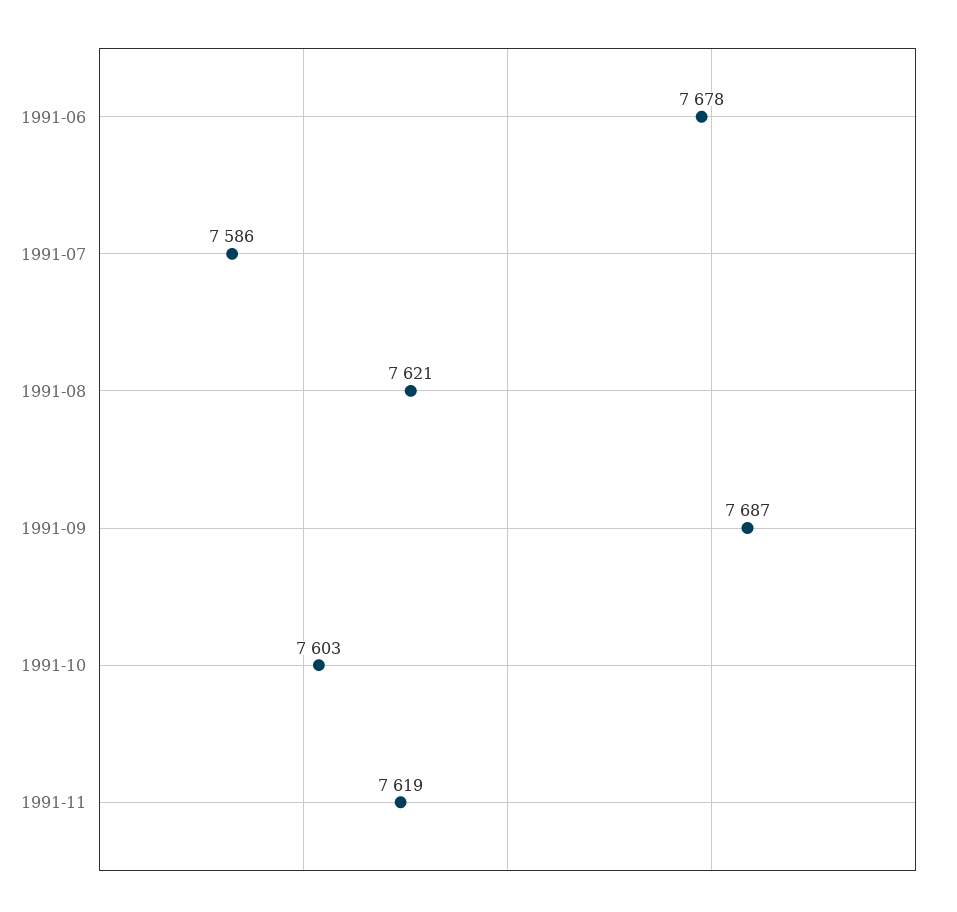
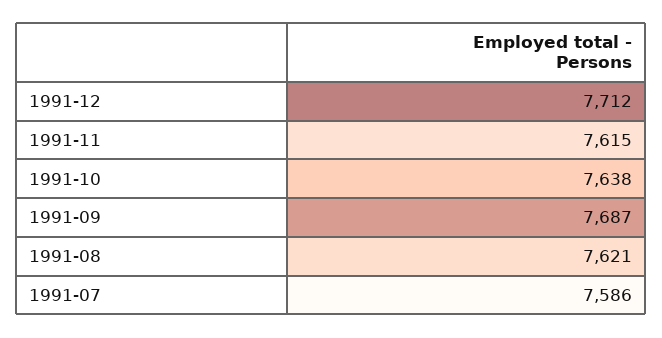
1991-06: 7678 -> none
1991-10: 7603 -> 7638
1991-11: 7619 -> 7615
1991-12: none -> 7712

